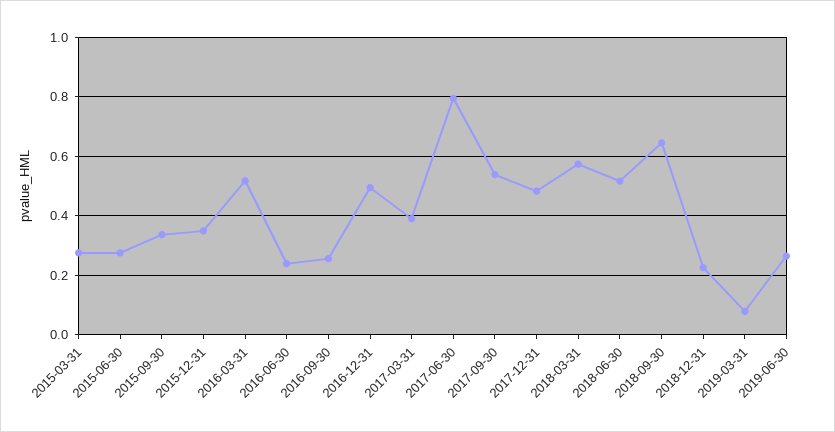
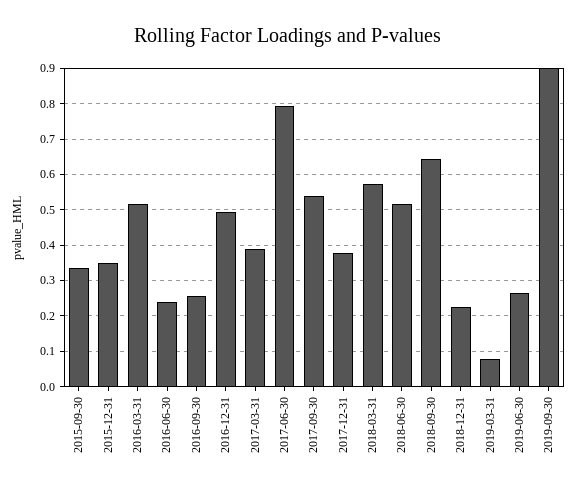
2015-03-31: 0.275 -> none
2015-06-30: 0.275 -> none
2017-12-31: 0.475 -> 0.38
2019-09-30: none -> 0.9

